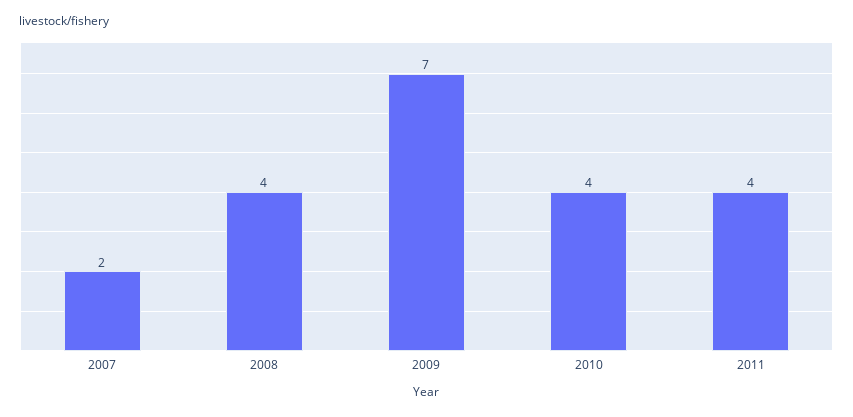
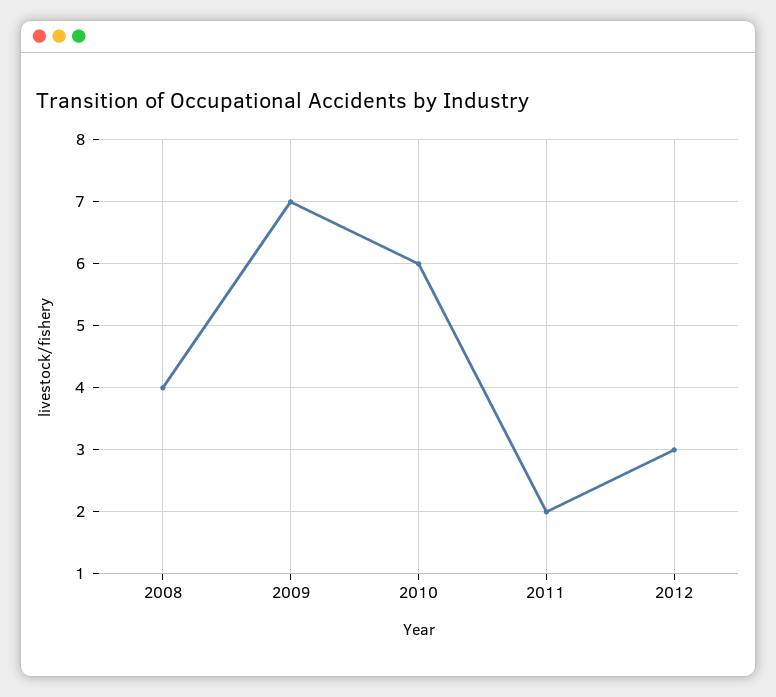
2007: 2 -> none
2010: 4 -> 6
2011: 4 -> 2
2012: none -> 3

